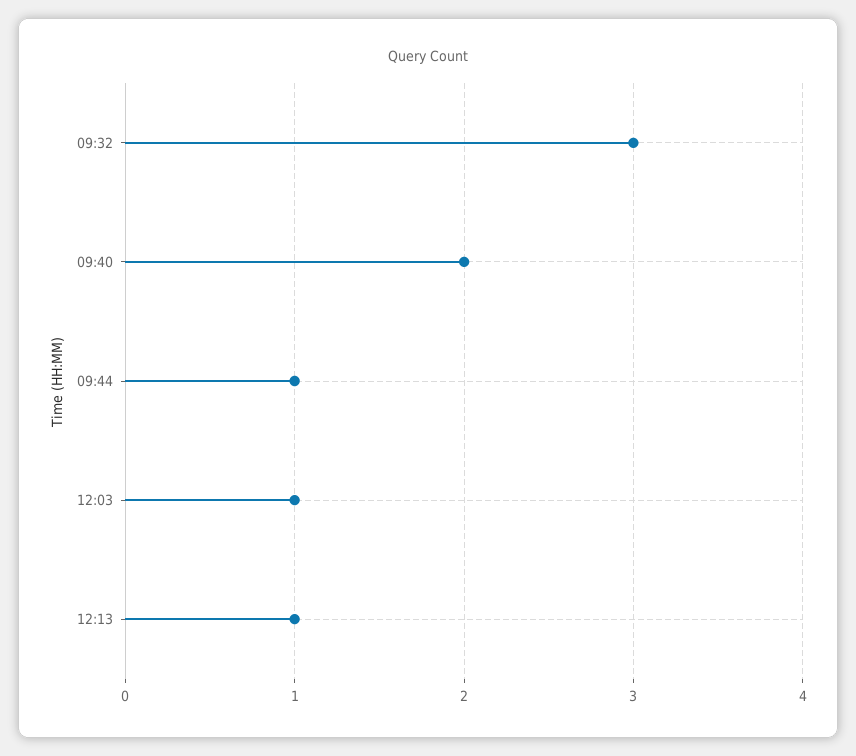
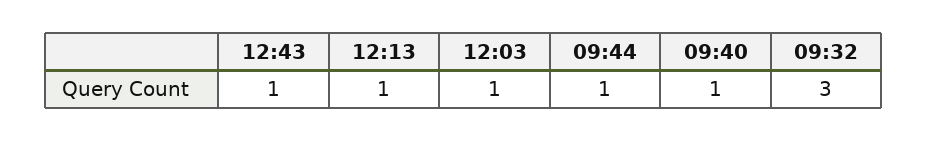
09:40: 2 -> 1
12:43: none -> 1

